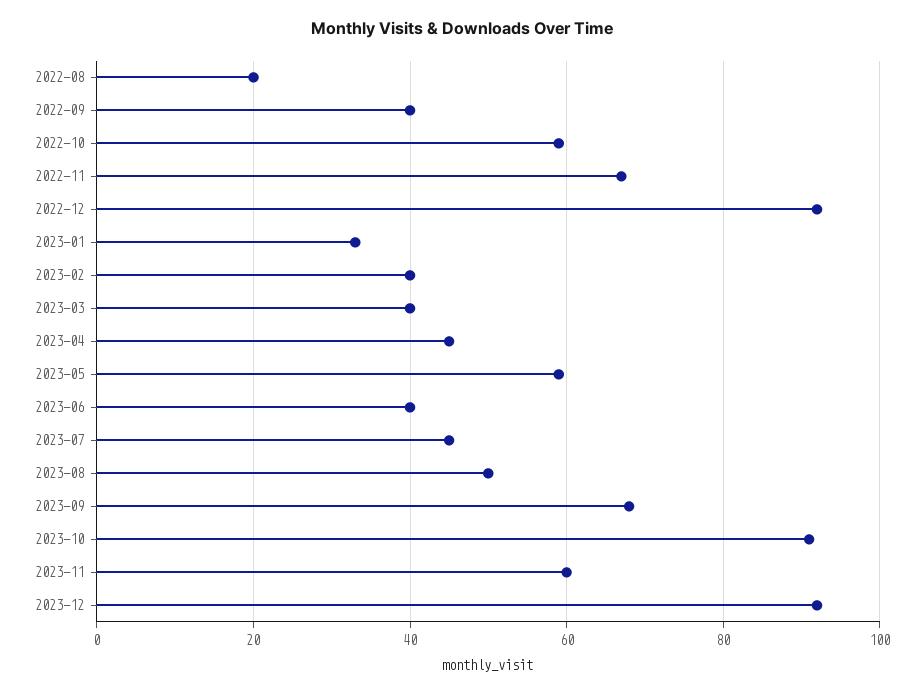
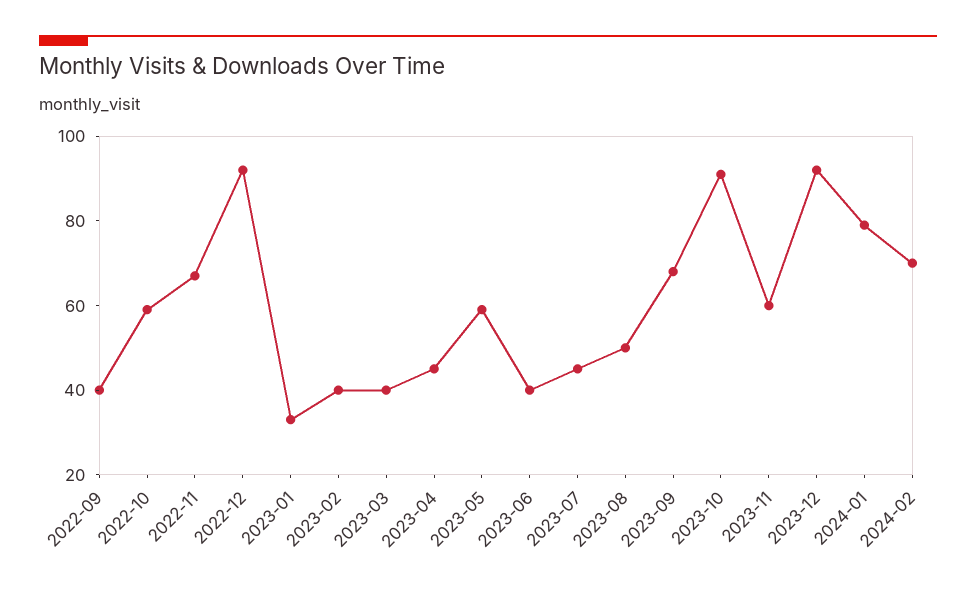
2022-08: 20 -> none
2024-01: none -> 80
2024-02: none -> 70

